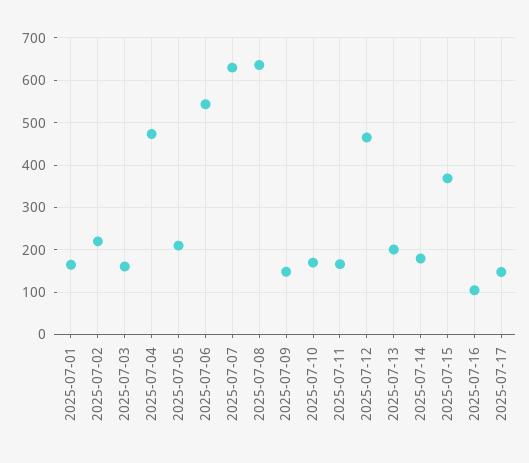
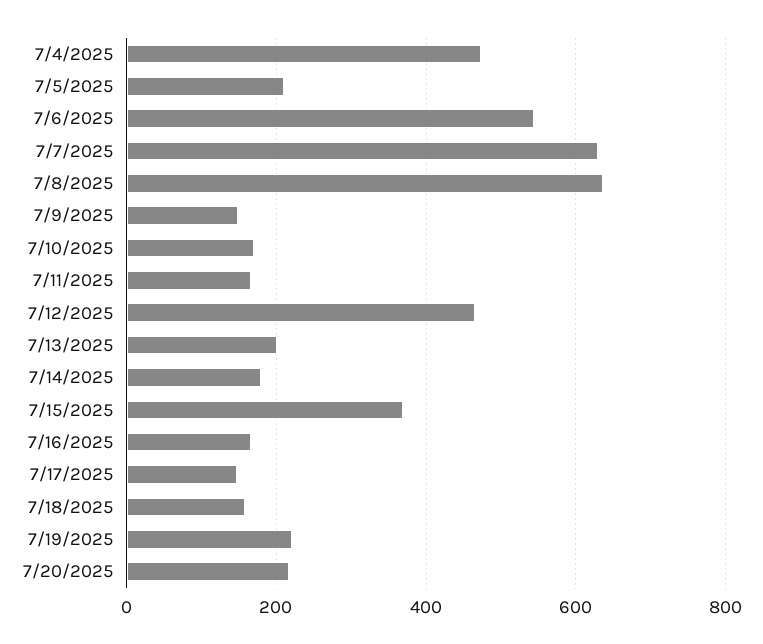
2025-07-01: 160 -> none
2025-07-02: 220 -> none
2025-07-03: 160 -> none
2025-07-16: 100 -> 160
7/18/2025: none -> 160
7/19/2025: none -> 220
7/20/2025: none -> 220

